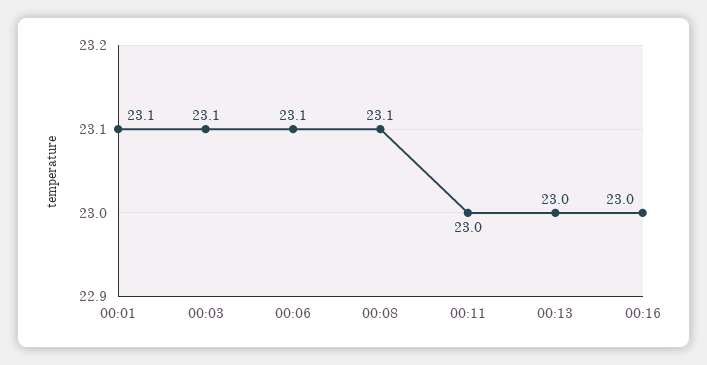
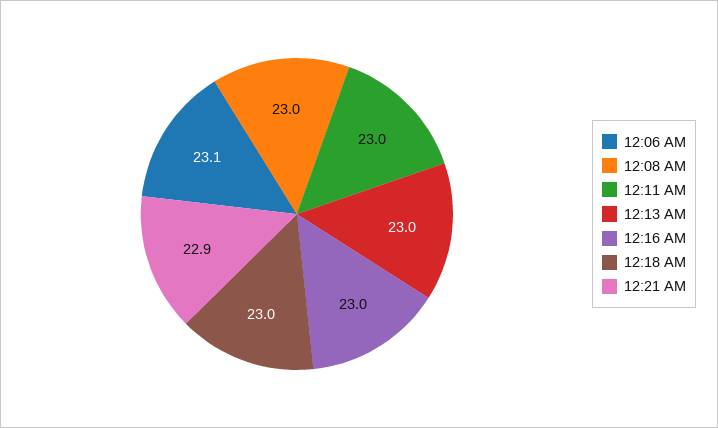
00:01: 23.1 -> none
00:03: 23.1 -> none
00:08: 23.1 -> 23
12:18 AM: none -> 23
12:21 AM: none -> 22.9

